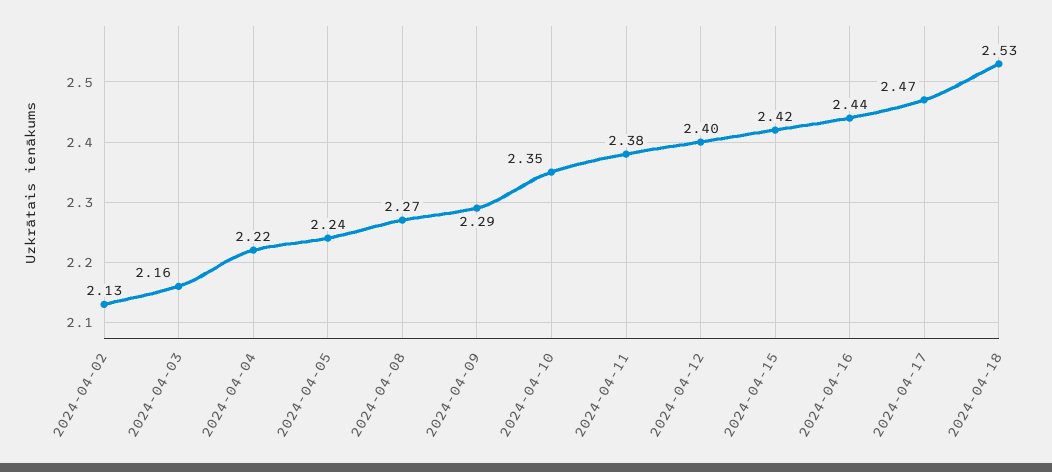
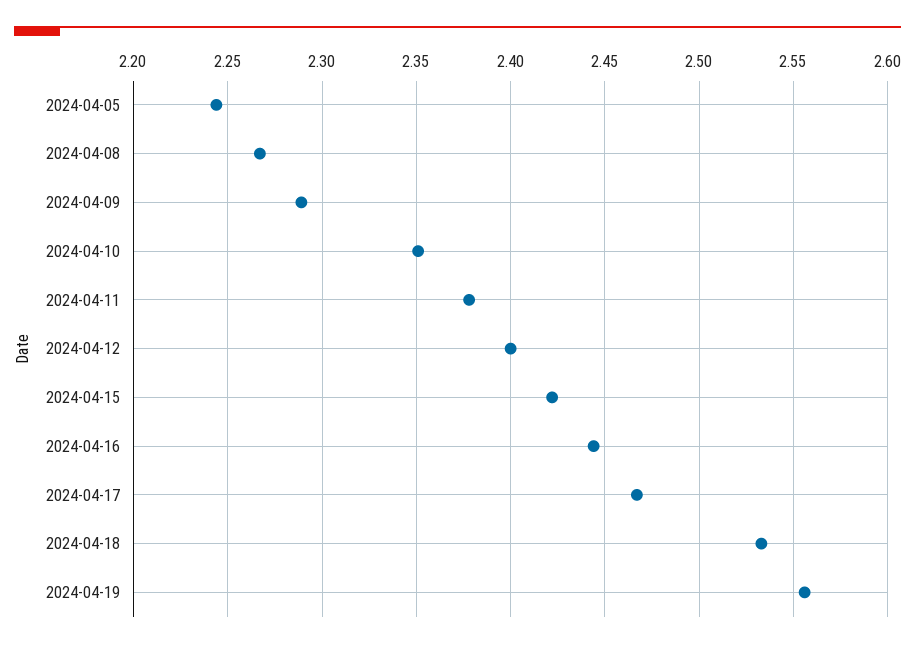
2024-04-02: 2.13 -> none
2024-04-03: 2.16 -> none
2024-04-04: 2.22 -> none
2024-04-19: none -> 2.555

